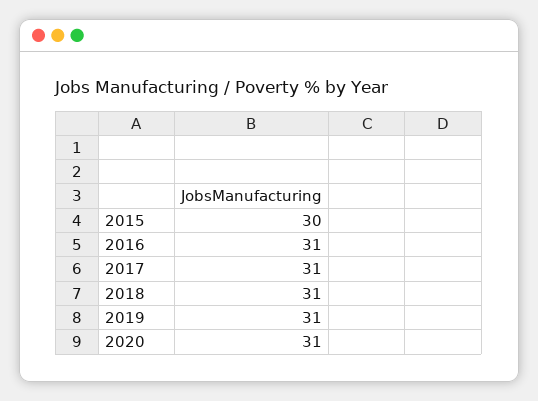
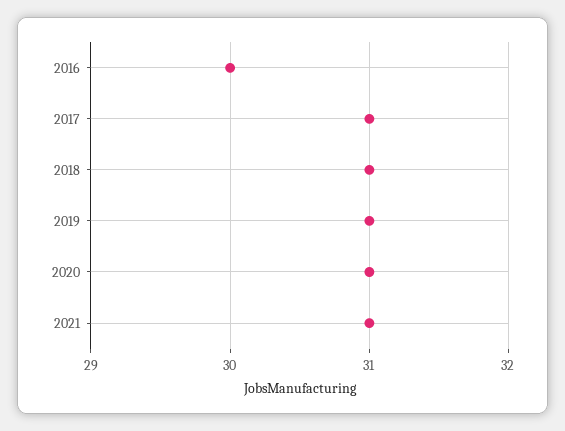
2015: 30 -> none
2016: 31 -> 30
2021: none -> 31

